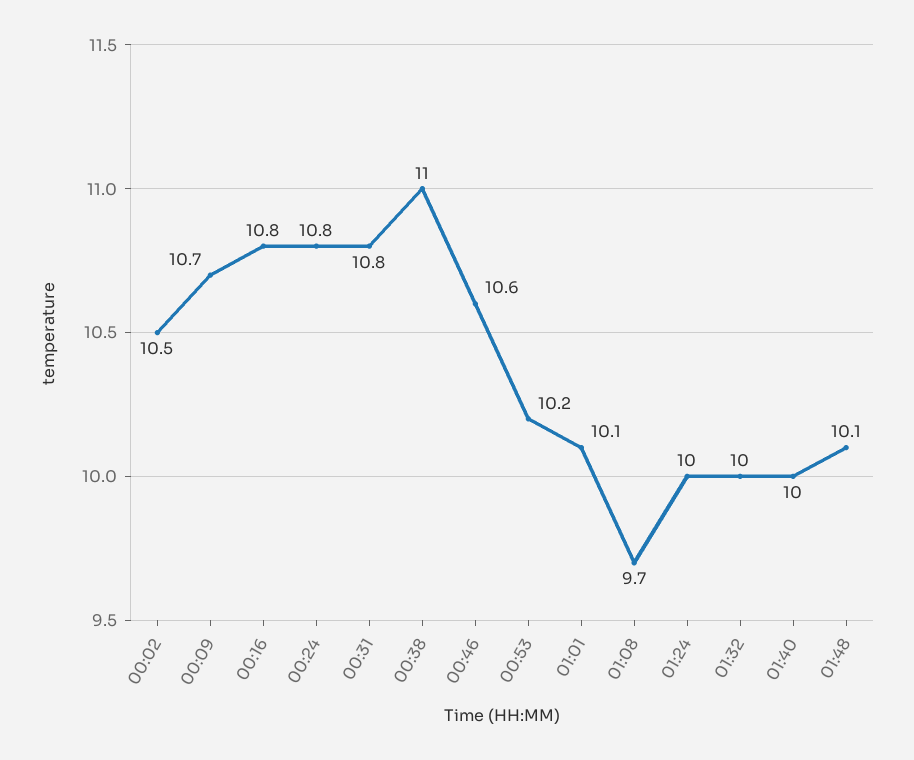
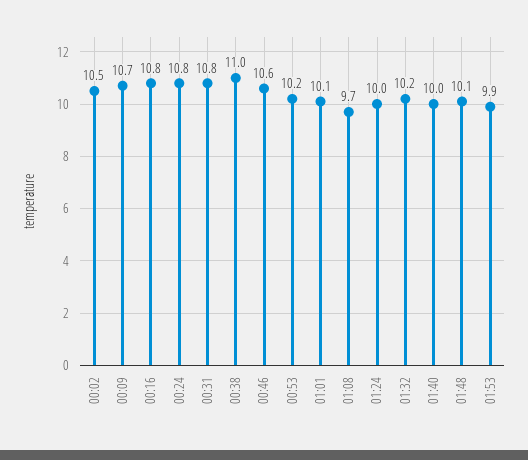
01:32: 10 -> 10.2
01:53: none -> 9.9

